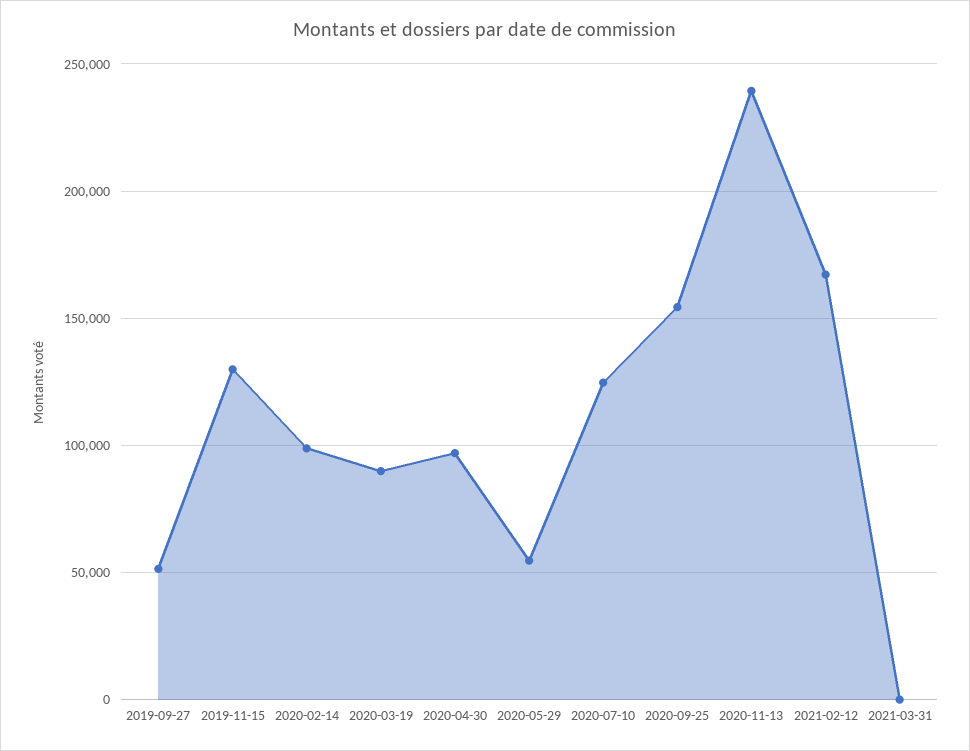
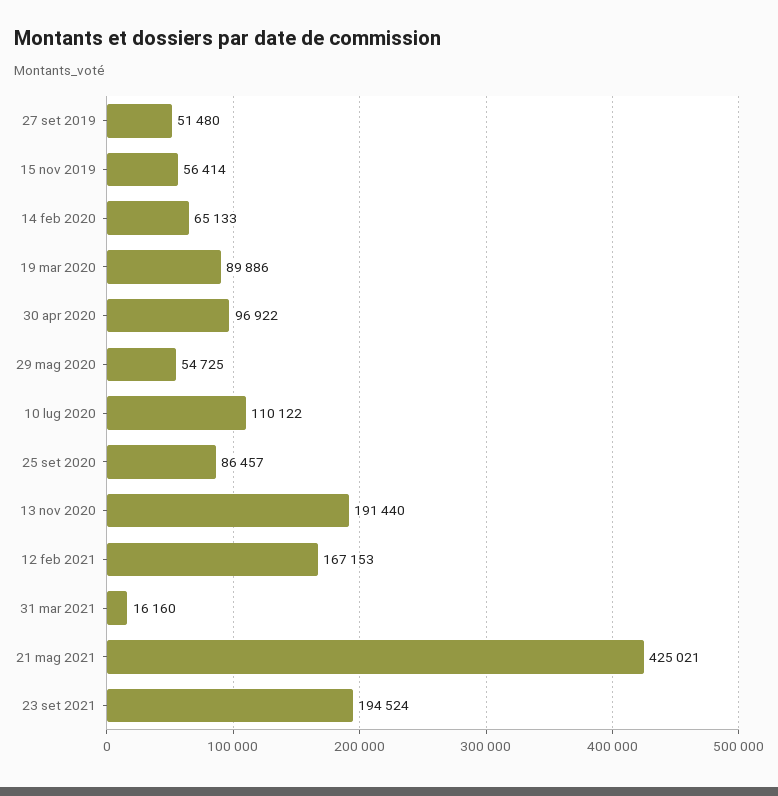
2019-11-15: 130000 -> 56414
2020-02-14: 100000 -> 65133
2020-07-10: 125000 -> 110122
2020-09-25: 155000 -> 86457
2020-11-13: 240000 -> 191440
2021-03-31: 0 -> 16160
21 mag 2021: none -> 425021
23 set 2021: none -> 194524

